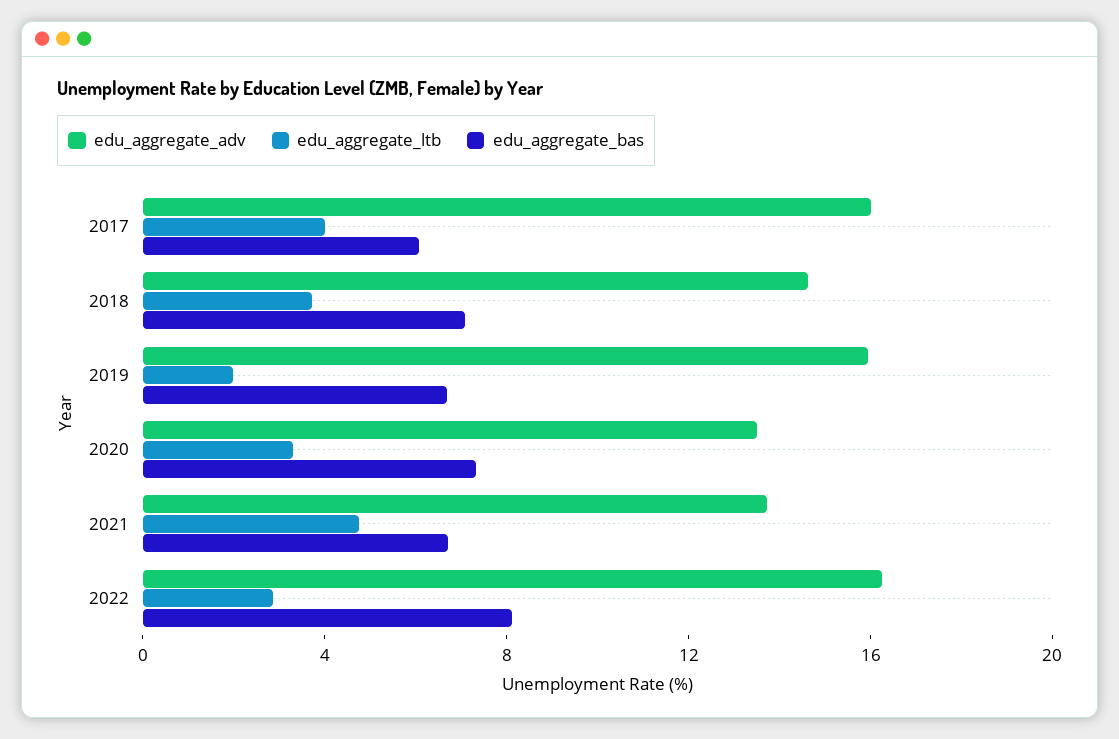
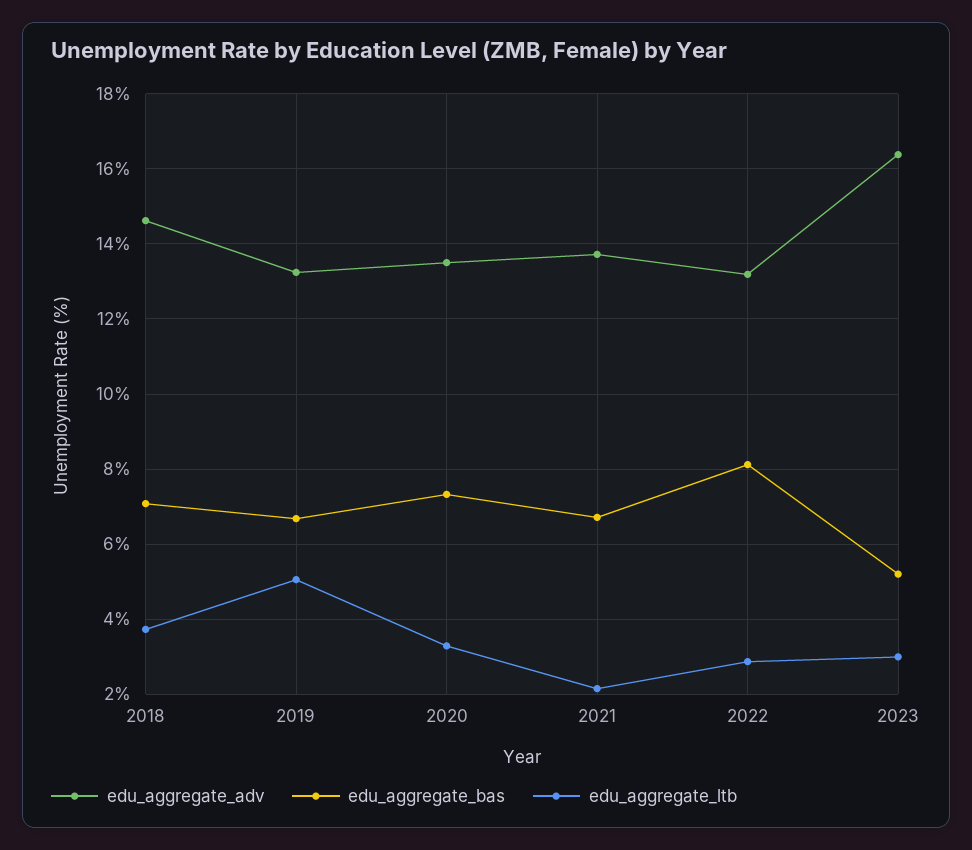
edu_aggregate_adv, 2017: 16 -> none
edu_aggregate_ltb, 2017: 4 -> none
edu_aggregate_bas, 2017: 6 -> none
edu_aggregate_adv, 2019: 16 -> 13.2
edu_aggregate_ltb, 2019: 2 -> 5
edu_aggregate_ltb, 2021: 5 -> 2.2
edu_aggregate_adv, 2022: 16 -> 13.2
edu_aggregate_adv, 2023: none -> 16.4
edu_aggregate_bas, 2023: none -> 5.2
edu_aggregate_ltb, 2023: none -> 3

